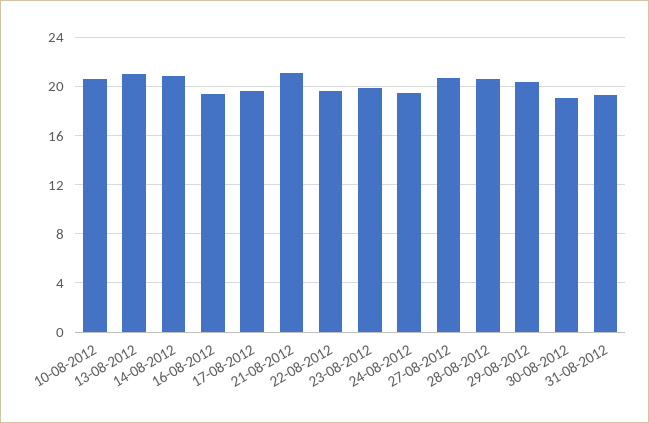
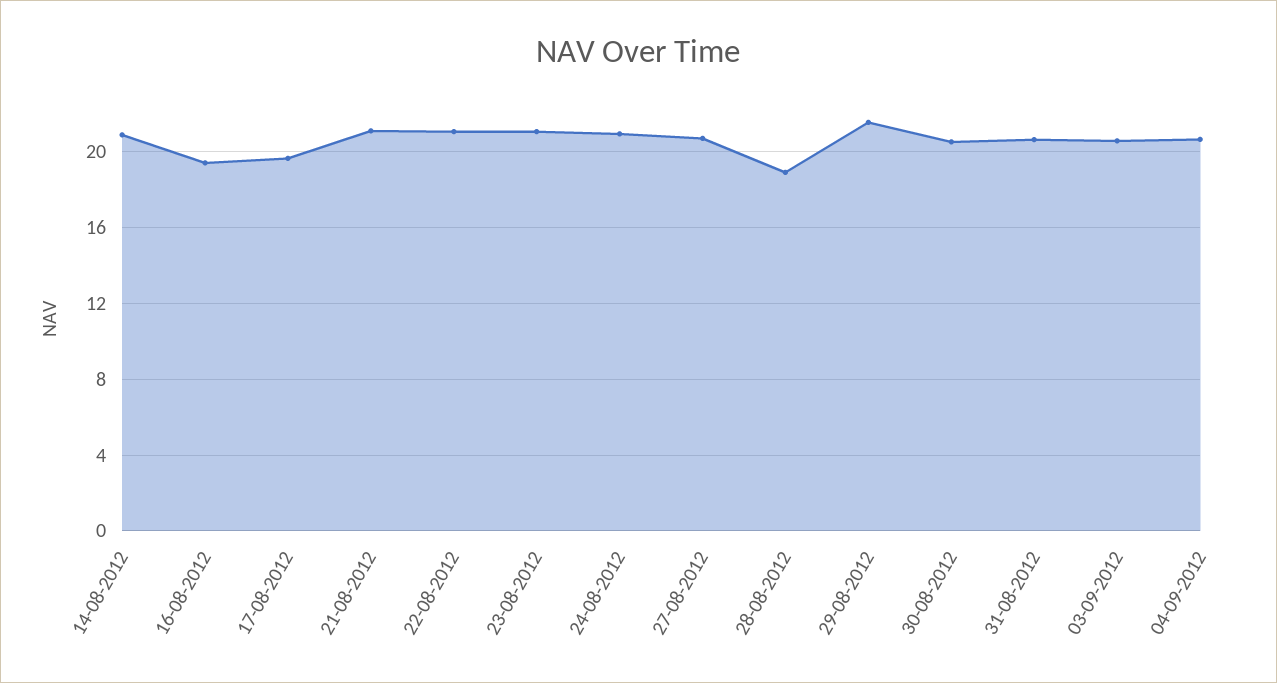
10-08-2012: 20.5 -> none
13-08-2012: 21 -> none
22-08-2012: 19.5 -> 21
23-08-2012: 20 -> 21
24-08-2012: 19.5 -> 21
28-08-2012: 20.5 -> 19
29-08-2012: 20.5 -> 21.5
30-08-2012: 19 -> 20.5
31-08-2012: 19.5 -> 20.5
03-09-2012: none -> 20.5
04-09-2012: none -> 20.5

